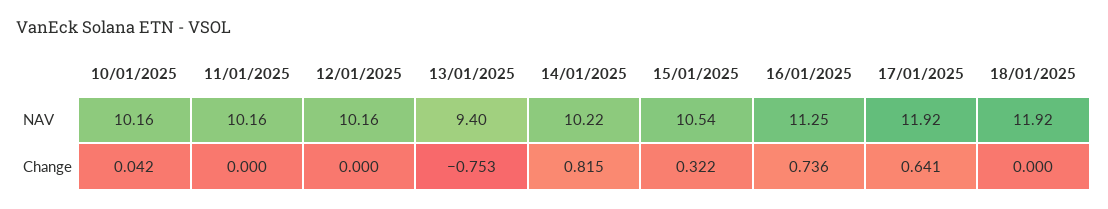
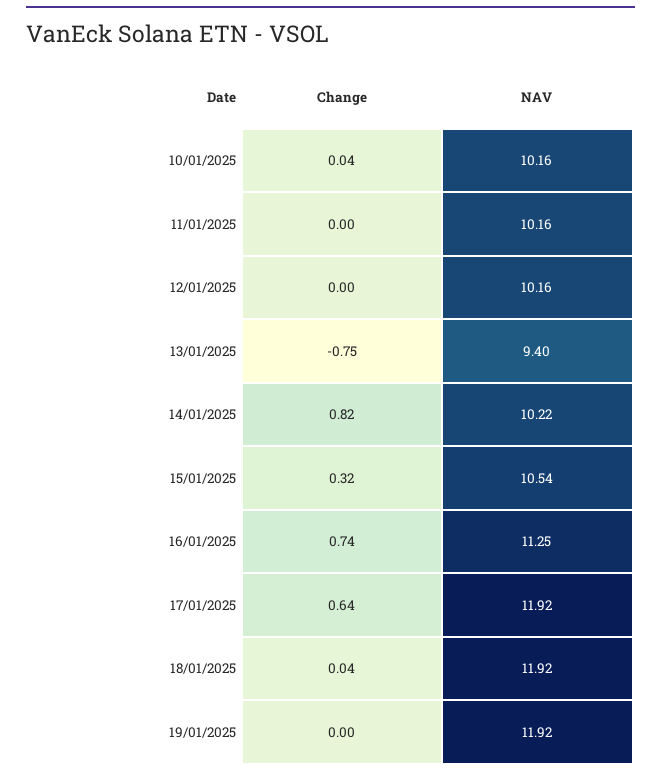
18/01/2025, Change: 0 -> 0.04
19/01/2025, Change: none -> 0
19/01/2025, NAV: none -> 11.92

